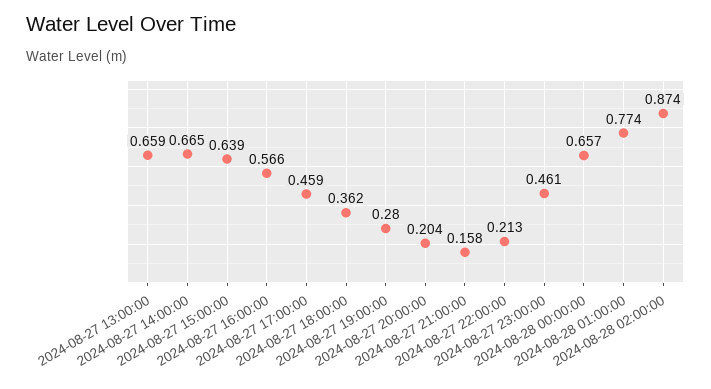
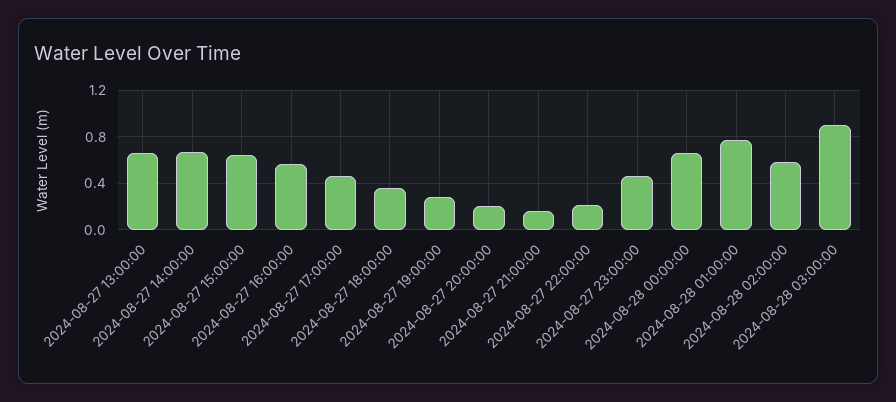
2024-08-28 02:00:00: 0.874 -> 0.6
2024-08-28 03:00:00: none -> 0.9

